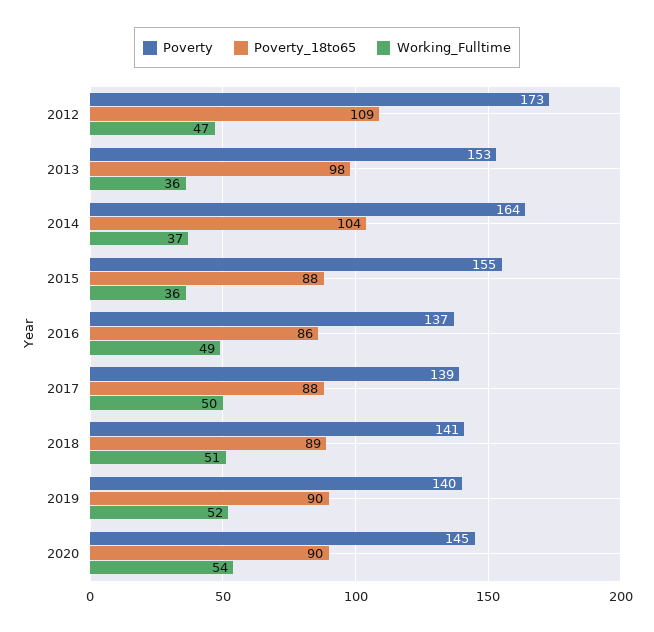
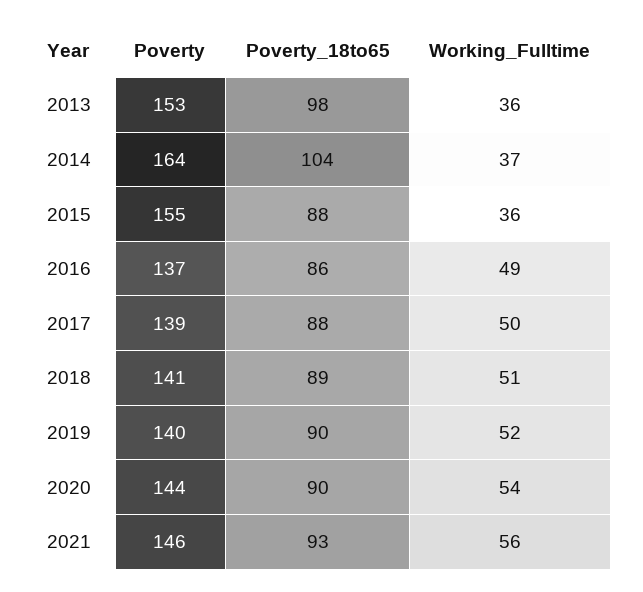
Poverty, 2012: 173 -> none
Poverty_18to65, 2012: 109 -> none
Working_Fulltime, 2012: 47 -> none
Poverty, 2020: 145 -> 144
Poverty, 2021: none -> 146
Poverty_18to65, 2021: none -> 93
Working_Fulltime, 2021: none -> 56

